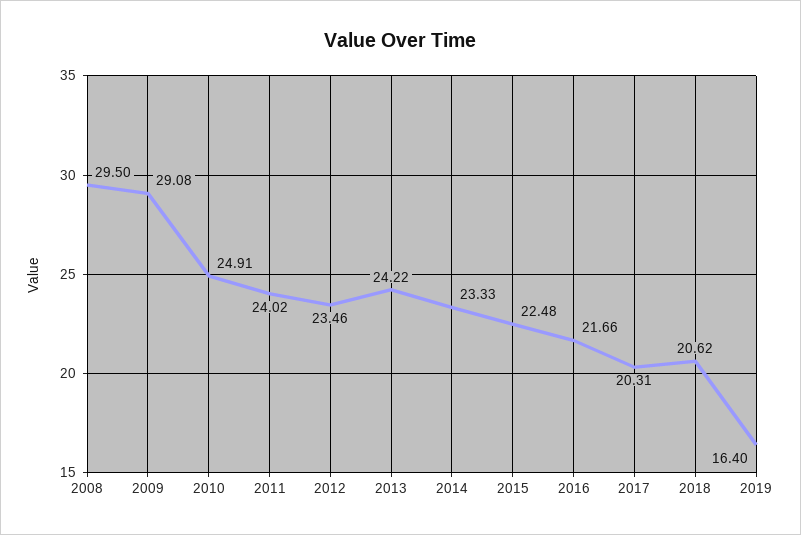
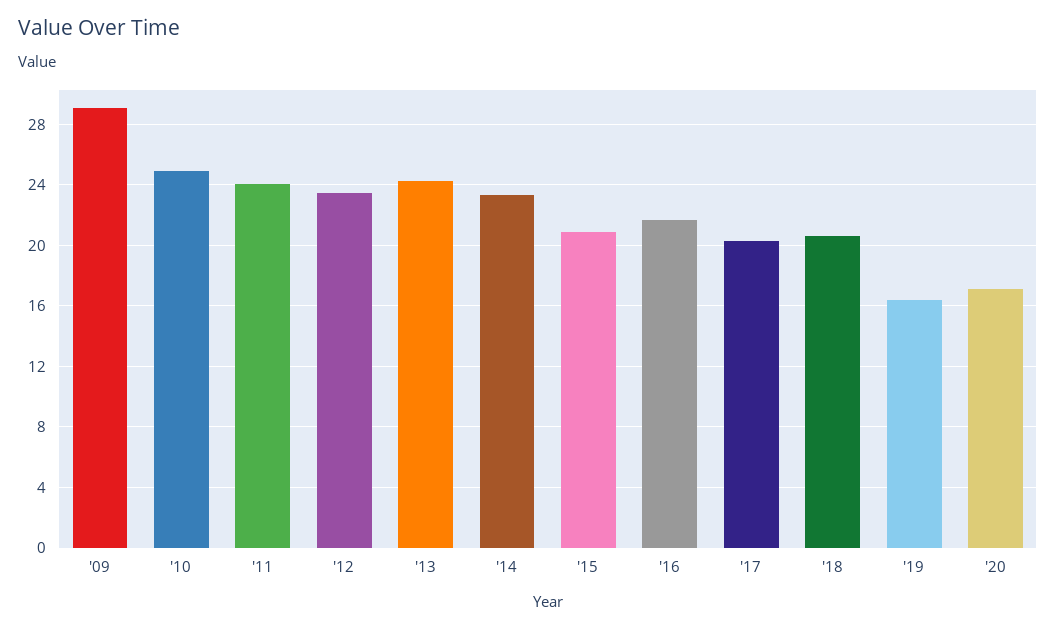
2008: 29.5 -> none
2015: 22.48 -> 21
'20: none -> 17

